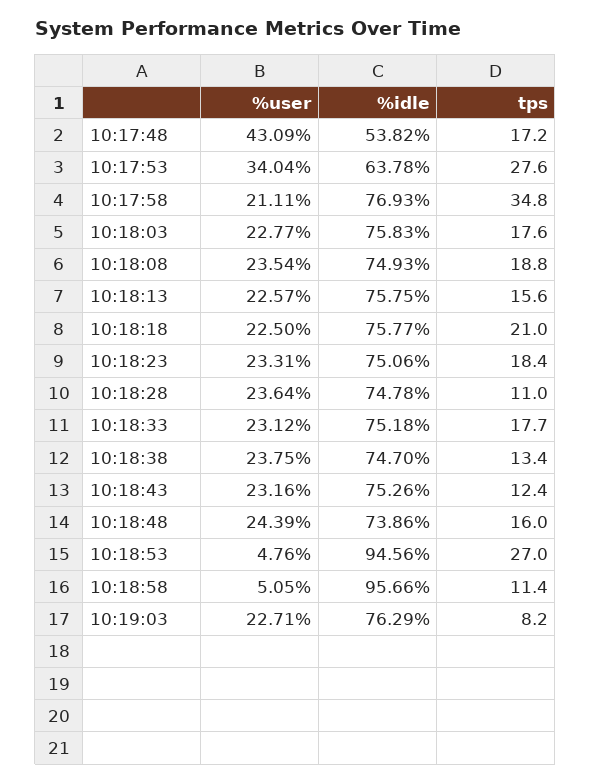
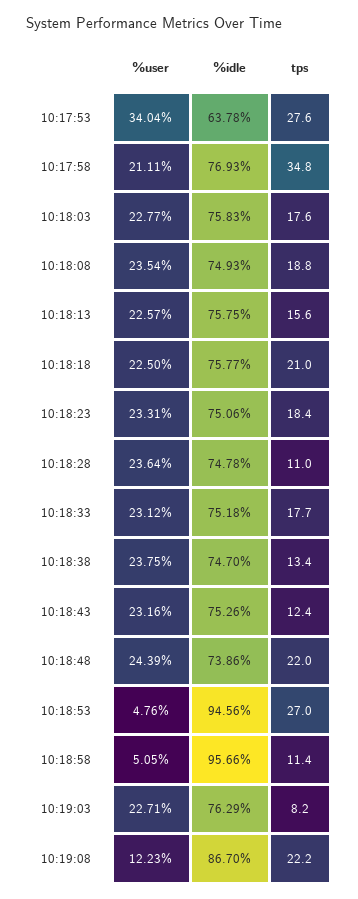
%user, 10:17:48: 43.09 -> none
%idle, 10:17:48: 53.82 -> none
tps, 10:17:48: 17.2 -> none
tps, 10:18:48: 16 -> 22
%user, 10:19:08: none -> 12.23
%idle, 10:19:08: none -> 86.7
tps, 10:19:08: none -> 22.2

